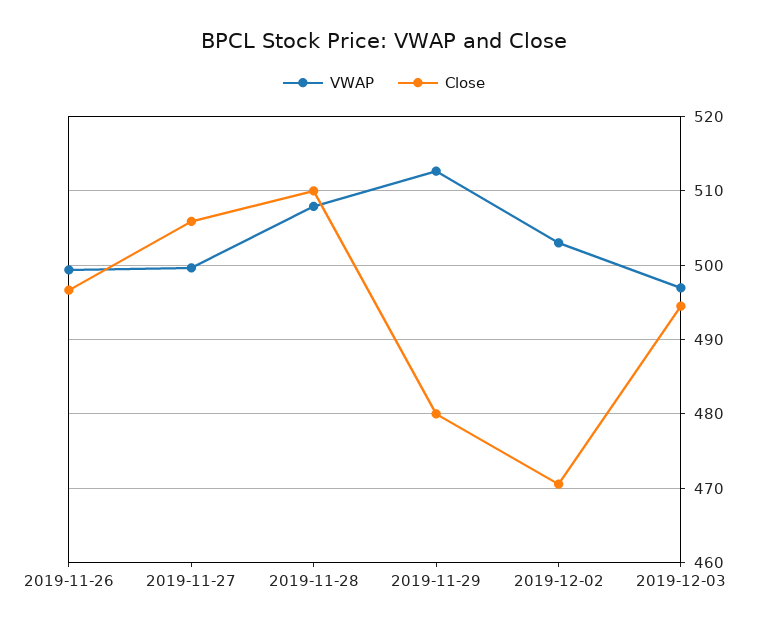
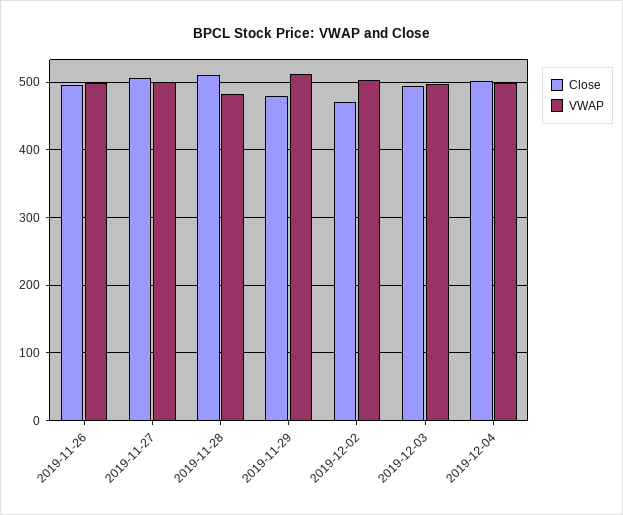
VWAP, 2019-11-28: 508 -> 480
Close, 2019-12-04: none -> 500
VWAP, 2019-12-04: none -> 500

